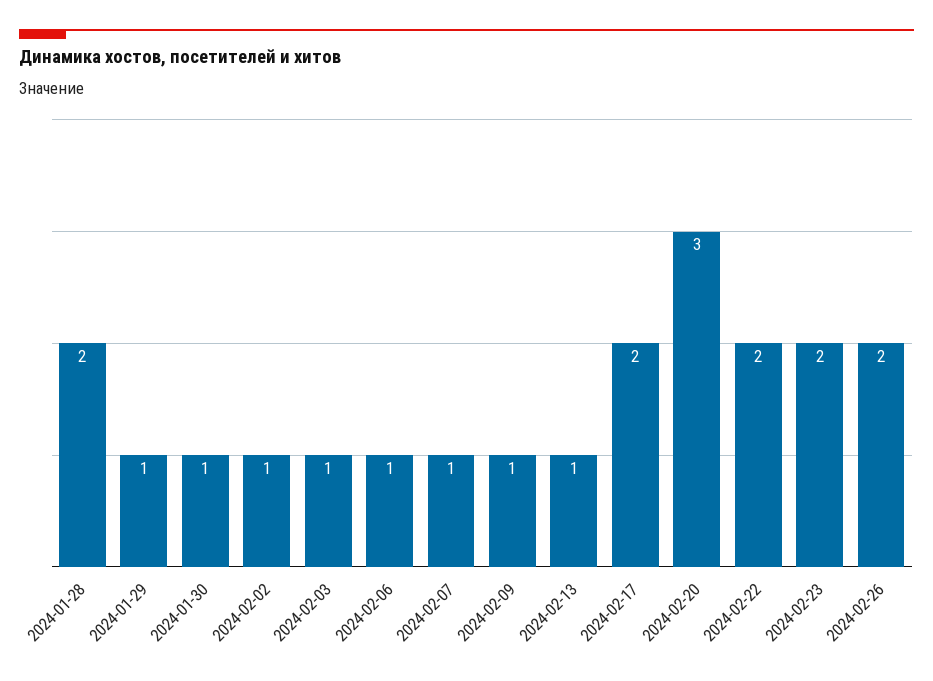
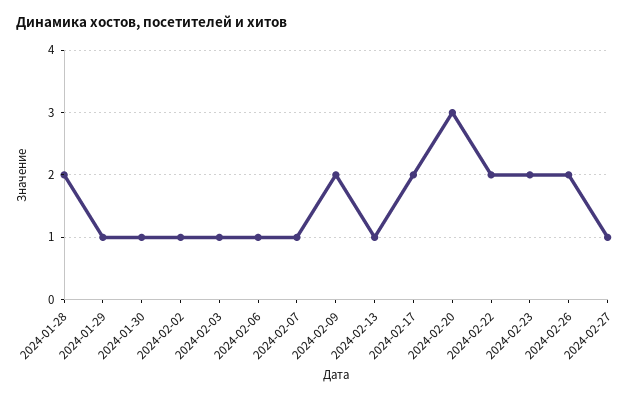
2024-02-09: 1 -> 2
2024-02-27: none -> 1

